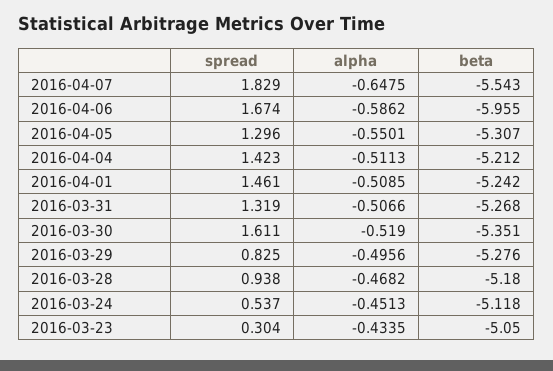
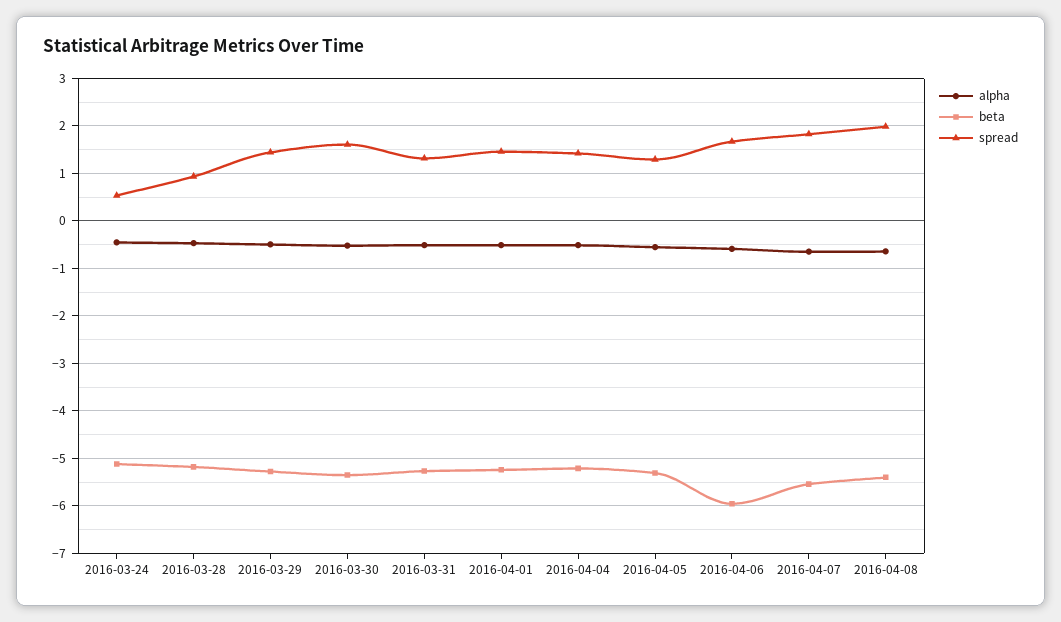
spread, 2016-03-29: 0.825 -> 1.4
spread, 2016-03-23: 0.304 -> none
alpha, 2016-03-23: -0.4335 -> none
beta, 2016-03-23: -5.05 -> none
alpha, 2016-04-08: none -> -0.6
beta, 2016-04-08: none -> -5.4
spread, 2016-04-08: none -> 2

